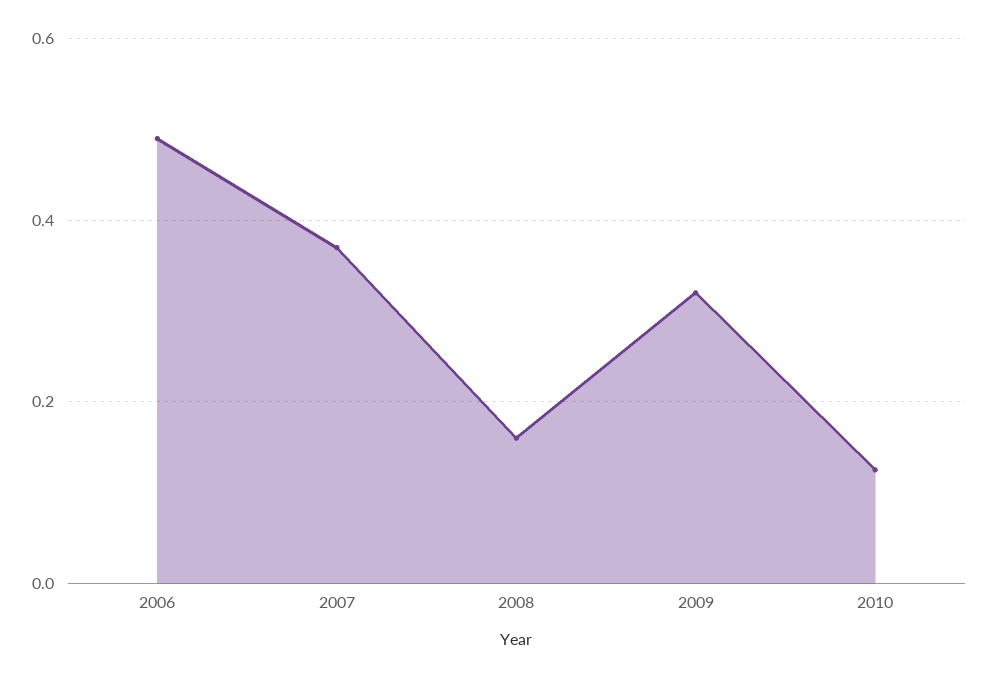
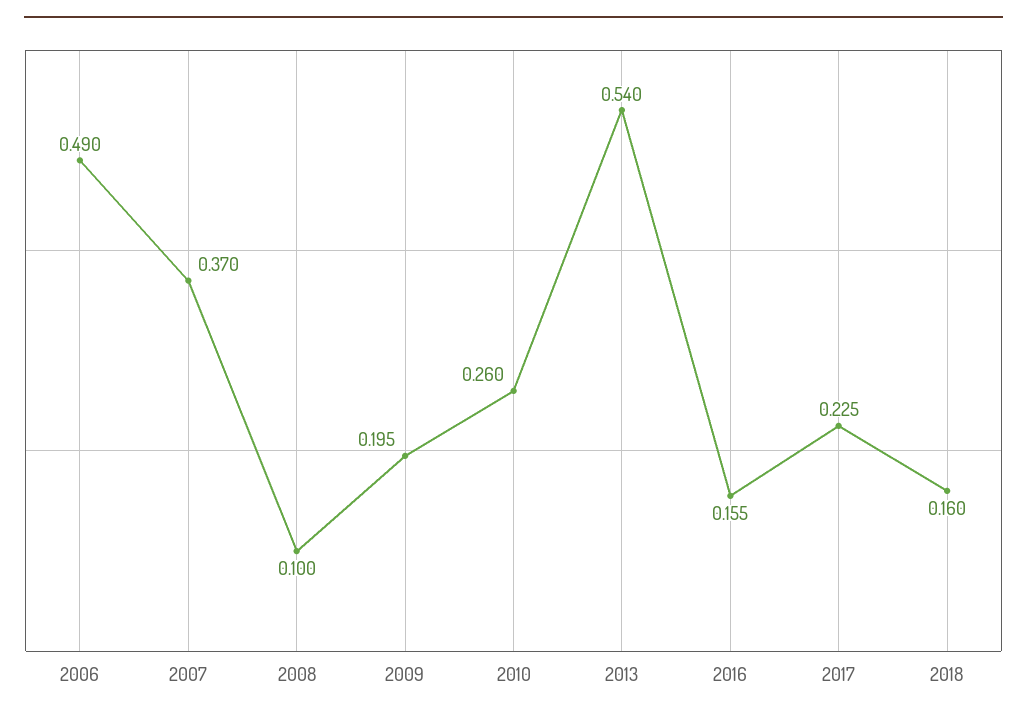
2008: 0.16 -> 0.1
2009: 0.32 -> 0.195
2010: 0.12 -> 0.26
2013: none -> 0.54
2016: none -> 0.155
2017: none -> 0.225
2018: none -> 0.16

